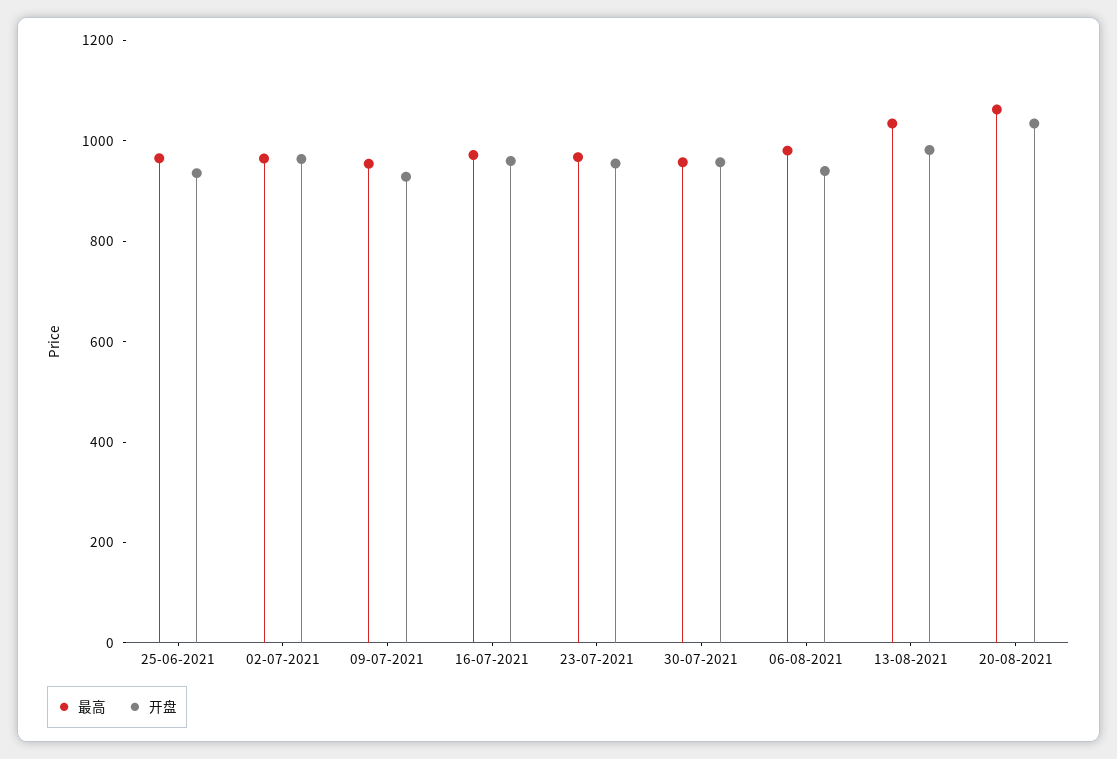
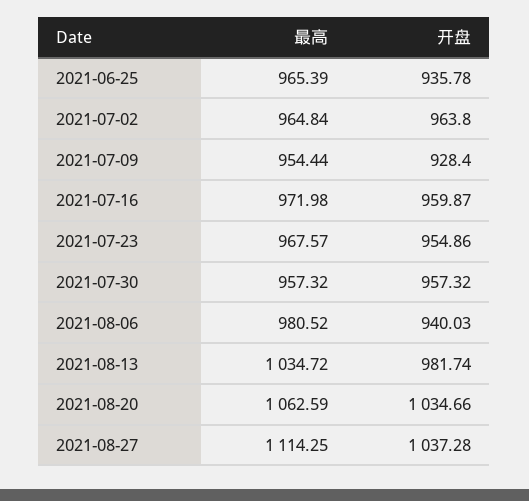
最高, 2021-08-27: none -> 1114.25
开盘, 2021-08-27: none -> 1037.28

